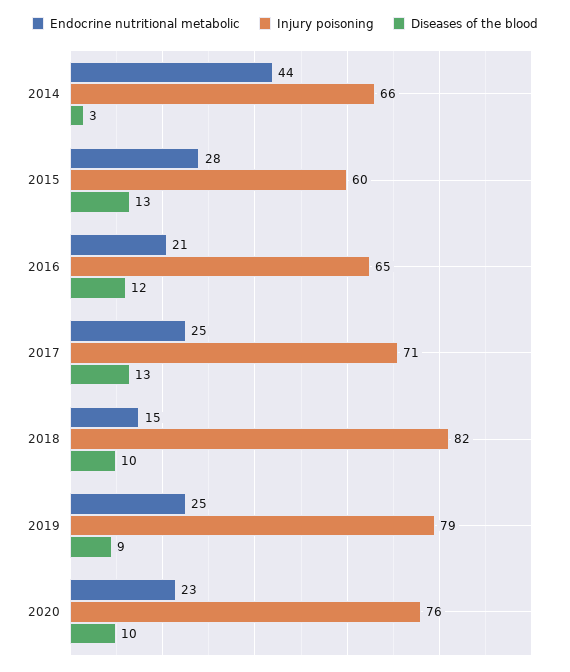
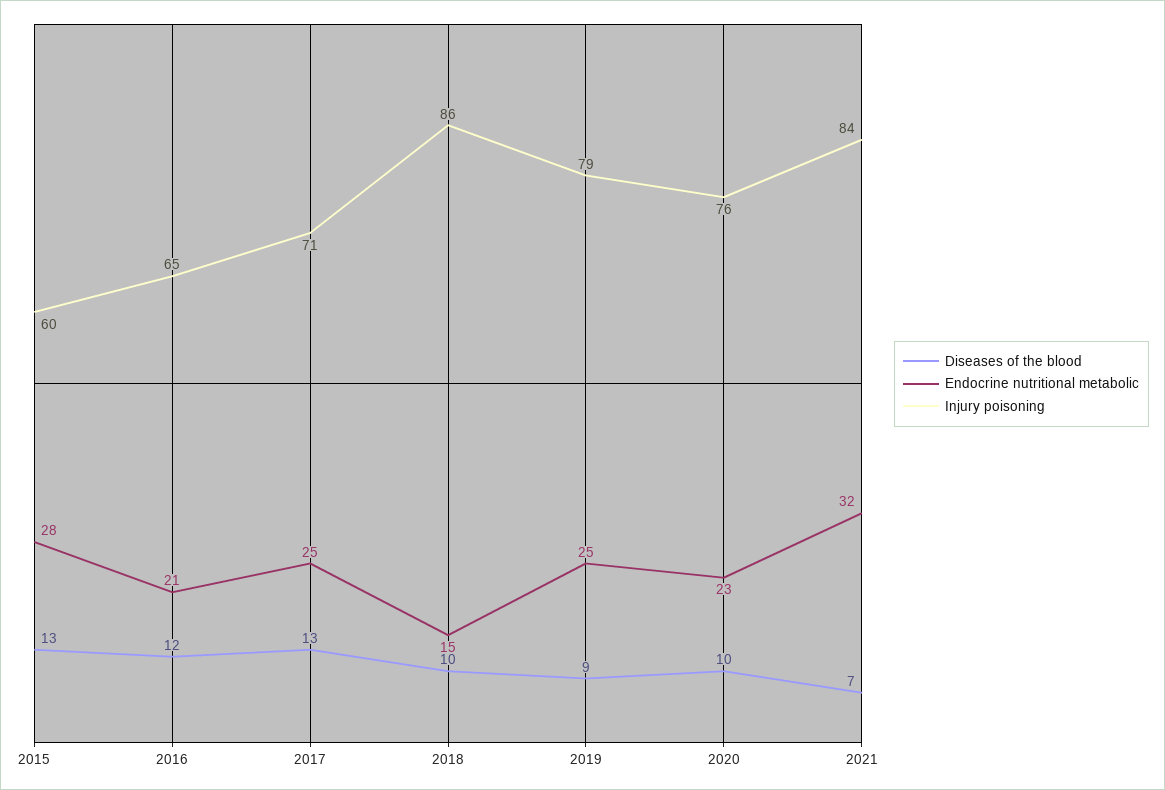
Endocrine nutritional metabolic, 2014: 44 -> none
Injury poisoning, 2014: 66 -> none
Diseases of the blood, 2014: 3 -> none
Injury poisoning, 2018: 82 -> 86
Diseases of the blood, 2021: none -> 7
Endocrine nutritional metabolic, 2021: none -> 32
Injury poisoning, 2021: none -> 84

